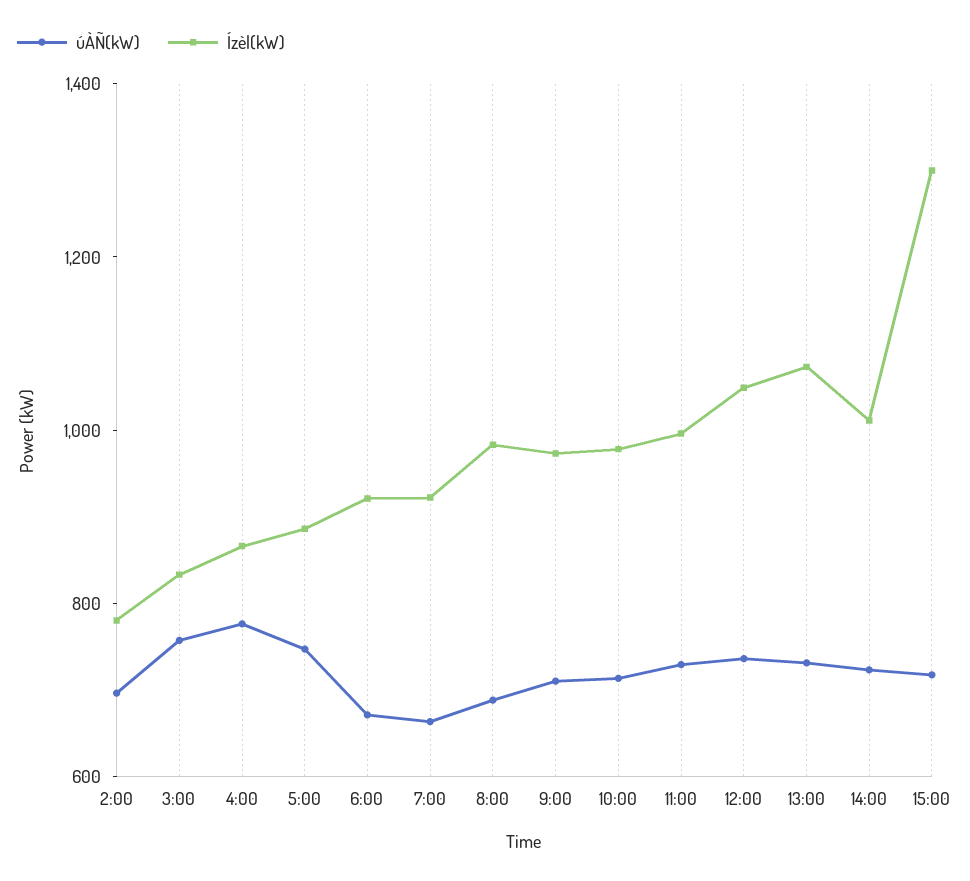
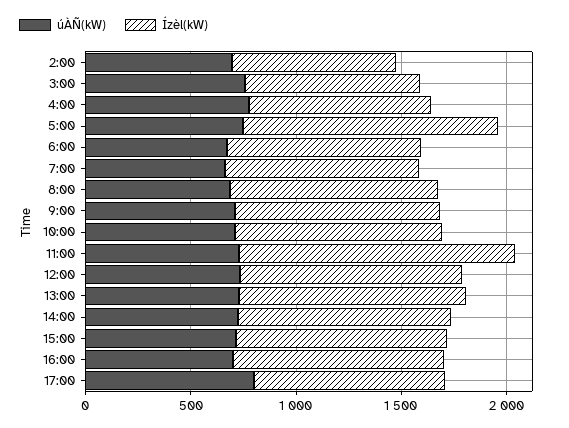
Ízèl(kW), 5:00: 900 -> 1200
Ízèl(kW), 11:00: 1000 -> 1300
Ízèl(kW), 15:00: 1300 -> 1000
úÀÑ(kW), 16:00: none -> 700
Ízèl(kW), 16:00: none -> 1000
úÀÑ(kW), 17:00: none -> 800
Ízèl(kW), 17:00: none -> 900

